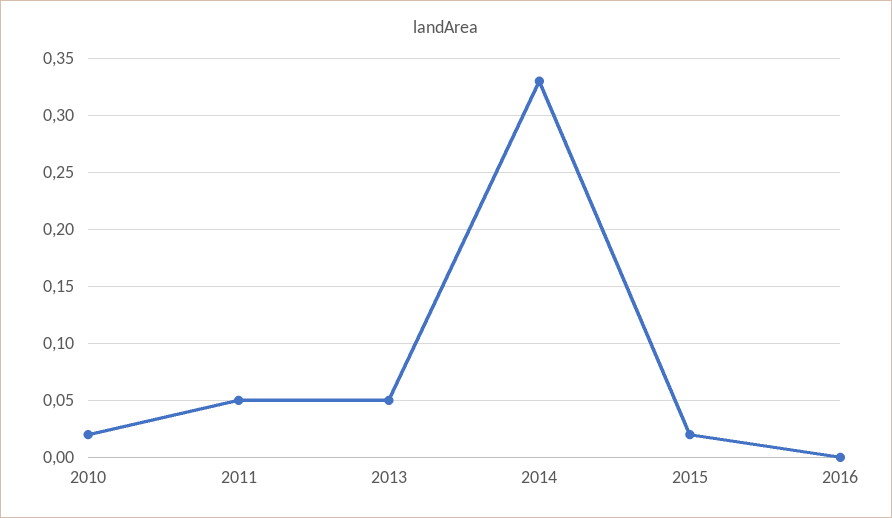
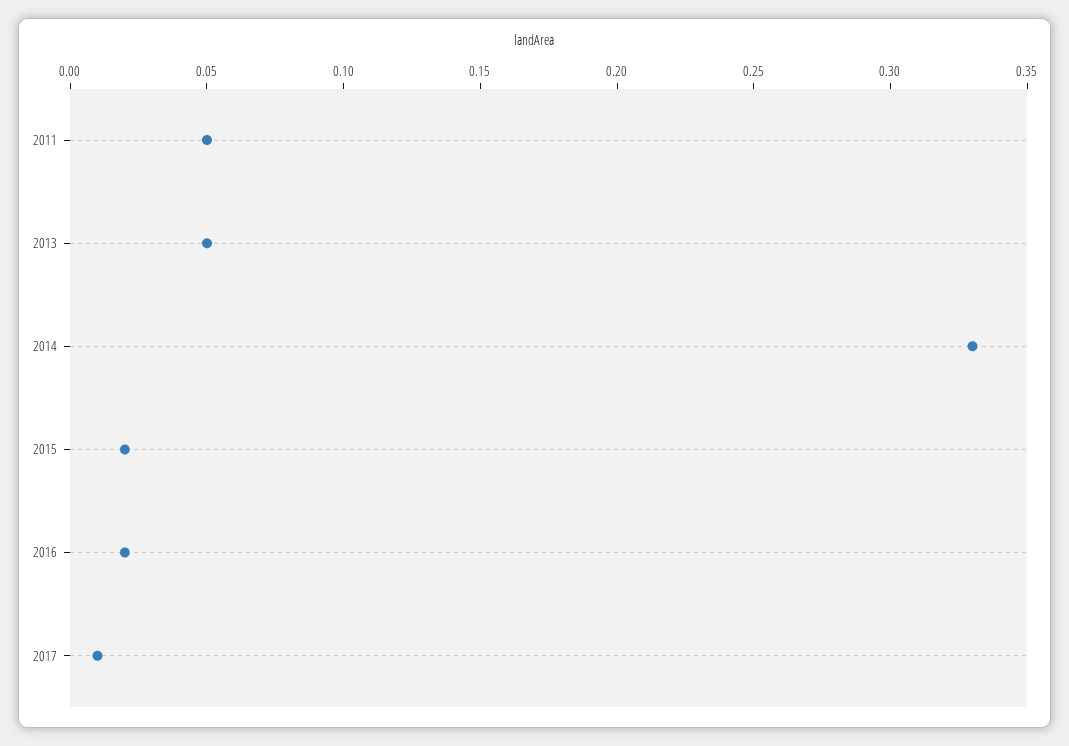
2010: 0.02 -> none
2016: 0 -> 0.02
2017: none -> 0.01

